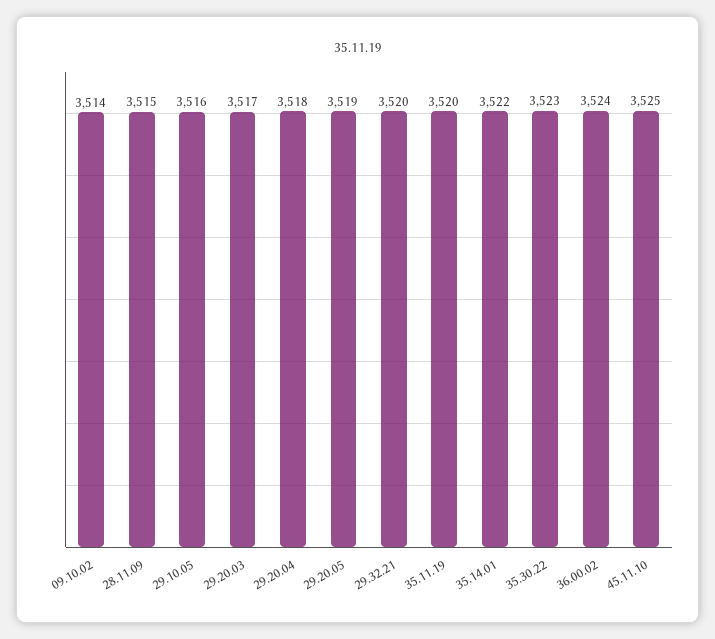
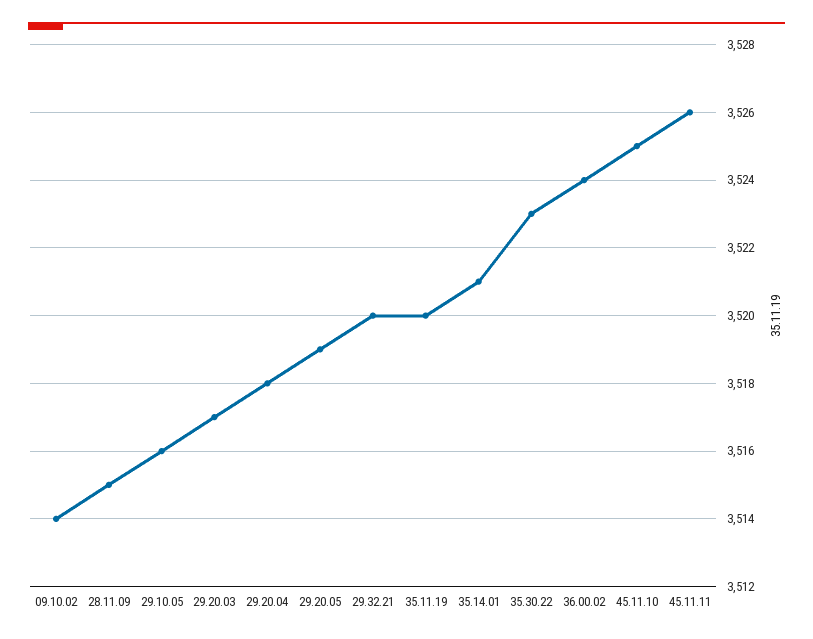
35.14.01: 3522 -> 3521
45.11.11: none -> 3526

